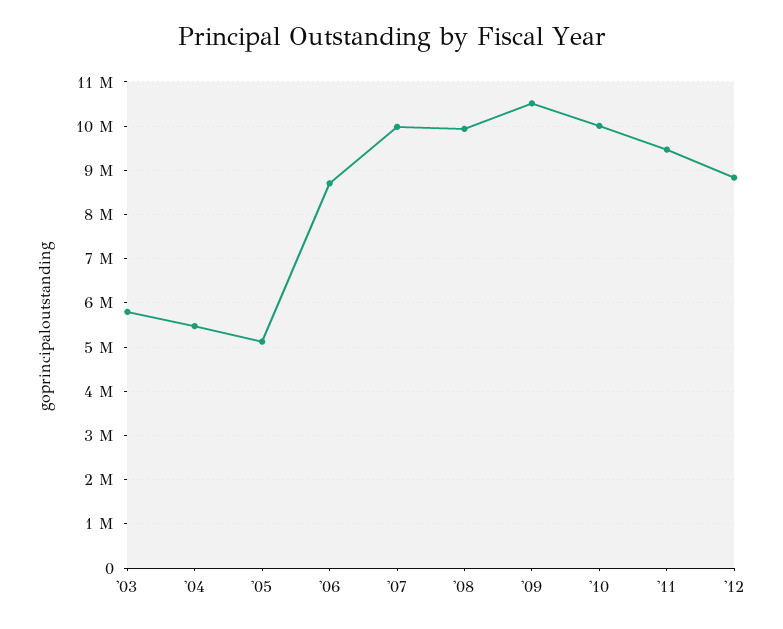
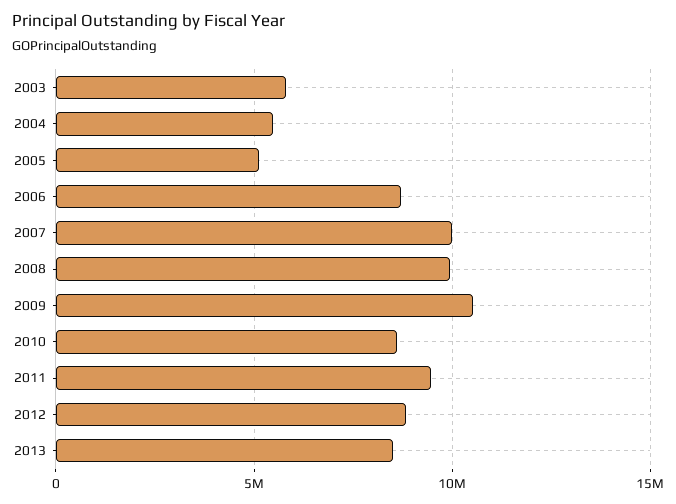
'10: 10000000 -> 8500000
2013: none -> 8500000

